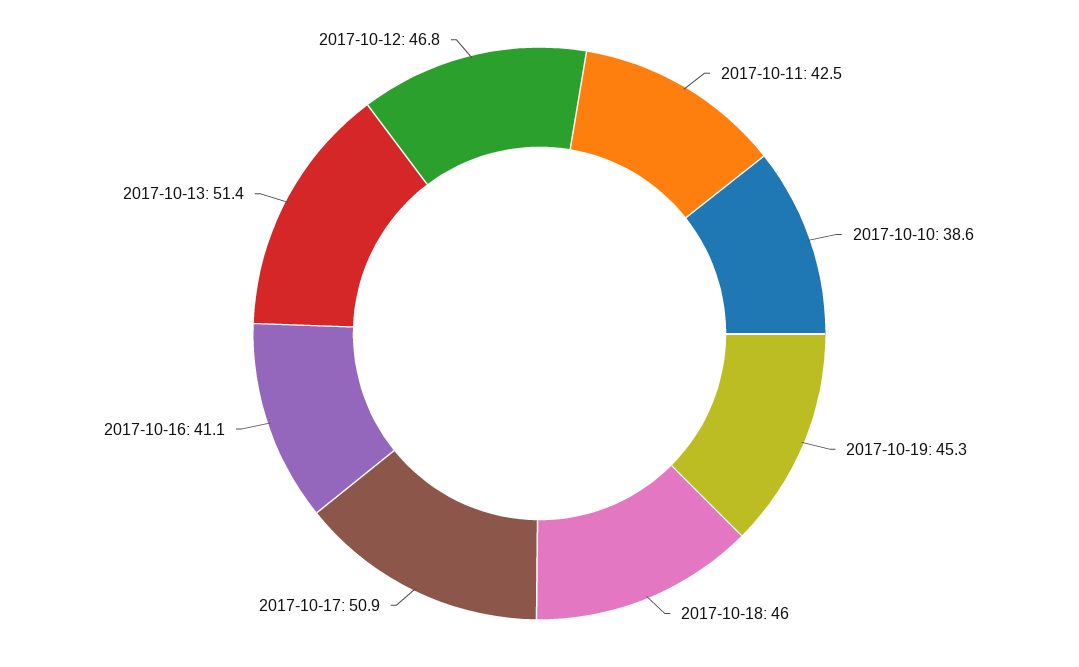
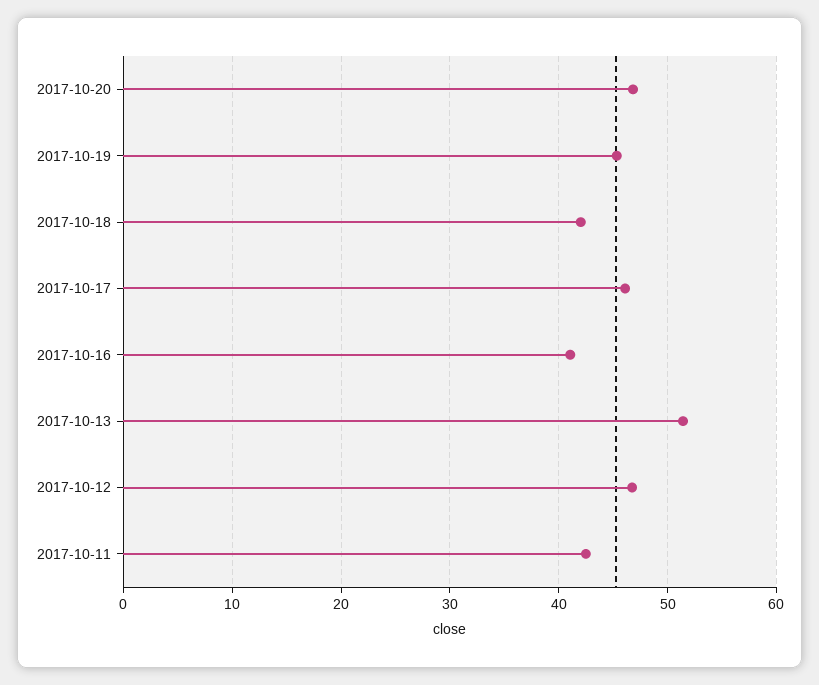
2017-10-10: 38.6 -> none
2017-10-18: 46 -> 42
2017-10-17: 50.9 -> 46
2017-10-20: none -> 47

